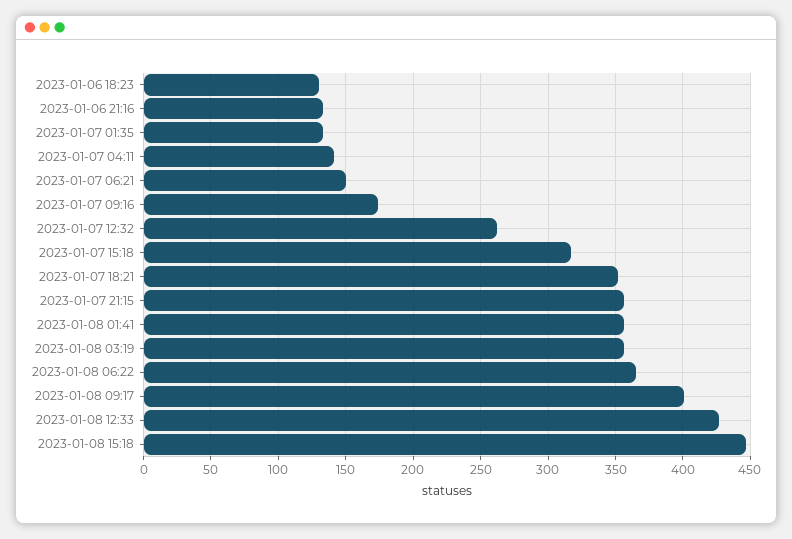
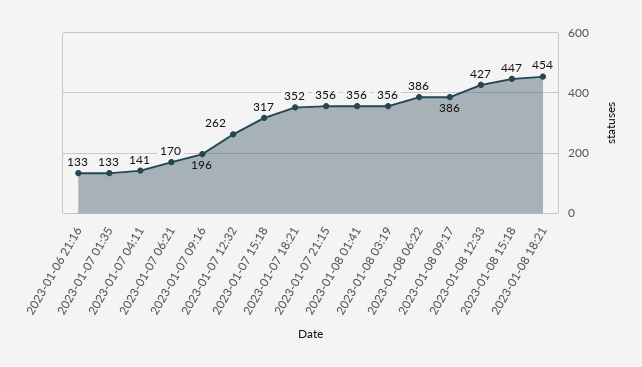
2023-01-06 18:23: 130 -> none
2023-01-07 06:21: 150 -> 170
2023-01-07 09:16: 175 -> 196
2023-01-08 06:22: 365 -> 386
2023-01-08 09:17: 400 -> 386
2023-01-08 18:21: none -> 454

